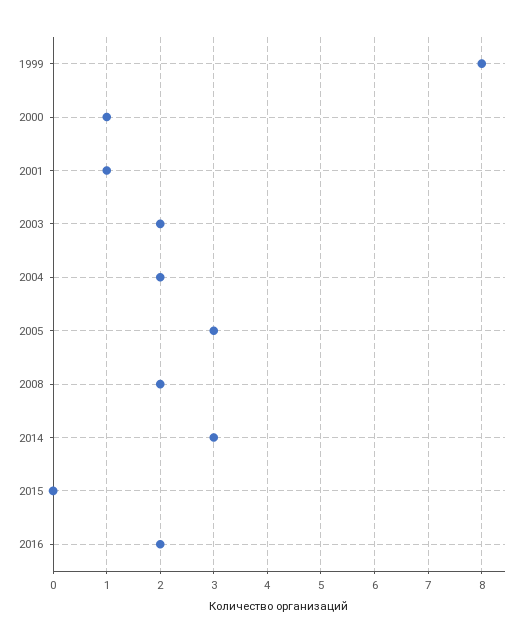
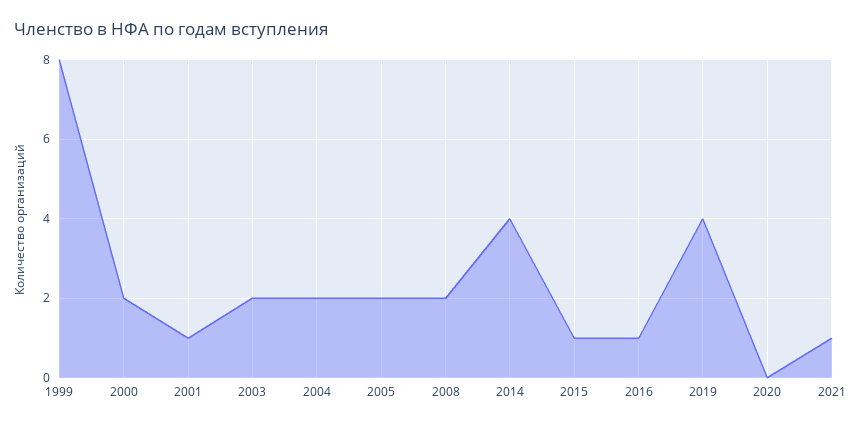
2000: 1 -> 2
2005: 3 -> 2
2014: 3 -> 4
2015: 0 -> 1
2016: 2 -> 1
2019: none -> 4
2020: none -> 0
2021: none -> 1

